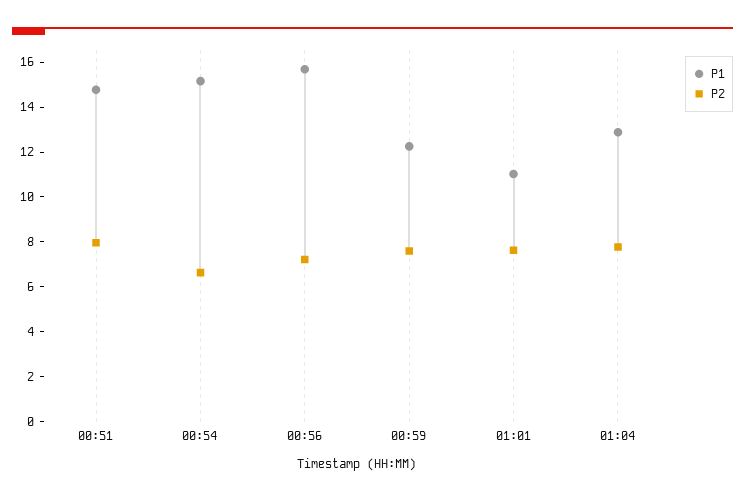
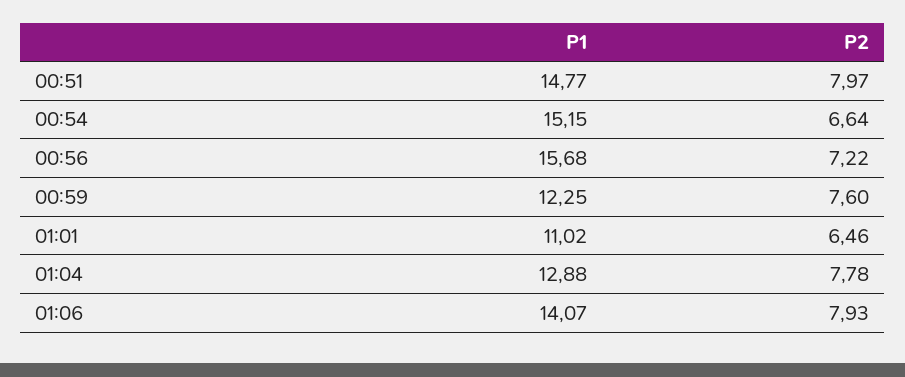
P2, 01:01: 7.5 -> 6.46
P1, 01:06: none -> 14.07
P2, 01:06: none -> 7.93

